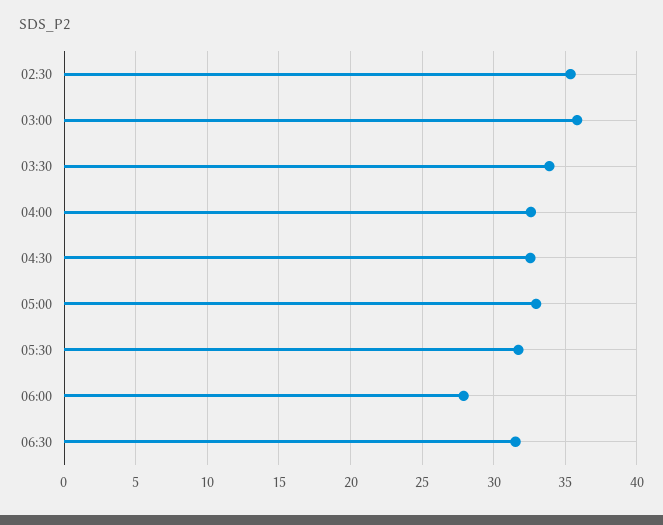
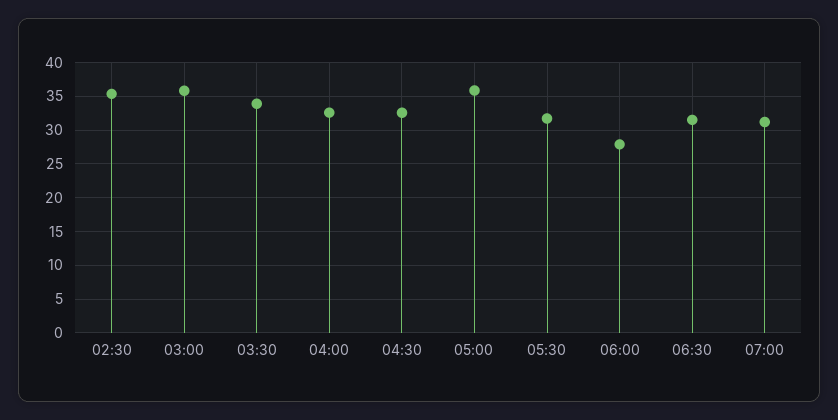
05:00: 33 -> 36
07:00: none -> 31

